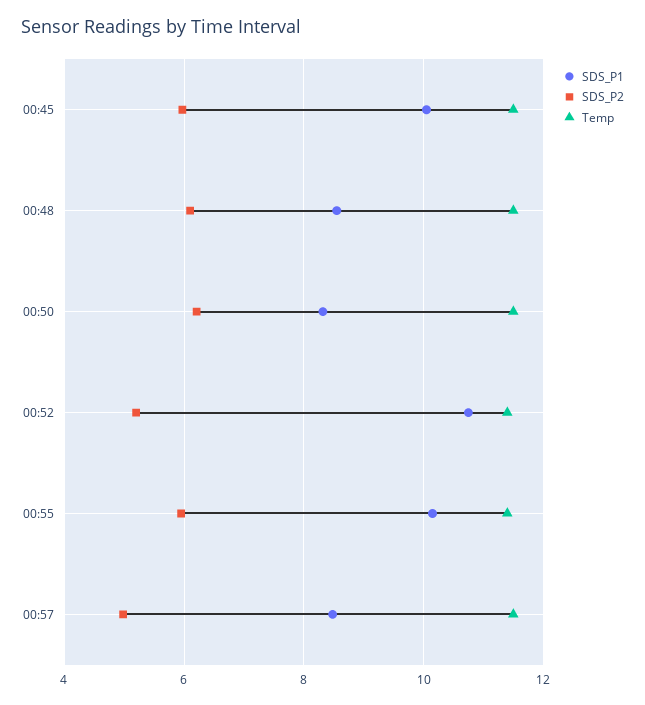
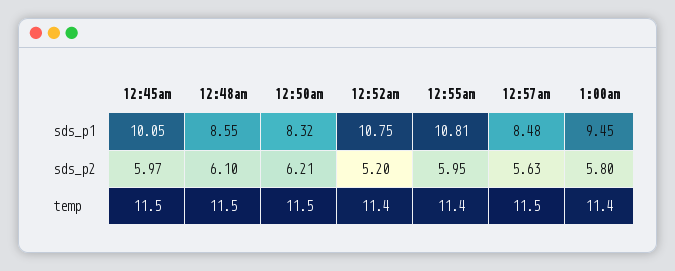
SDS_P1, 00:55: 10.2 -> 10.81
SDS_P2, 00:57: 5 -> 5.63
SDS_P1, 1:00am: none -> 9.45
SDS_P2, 1:00am: none -> 5.8
Temp, 1:00am: none -> 11.4

